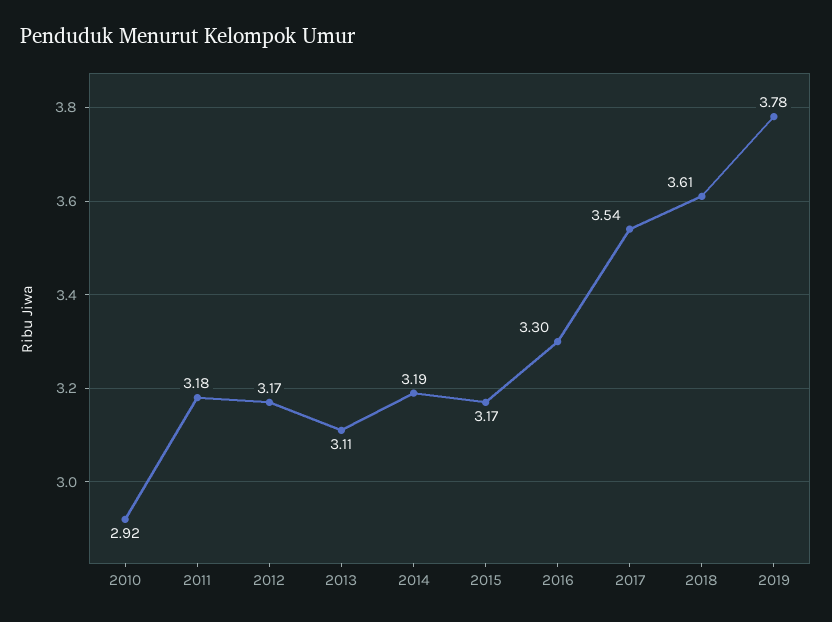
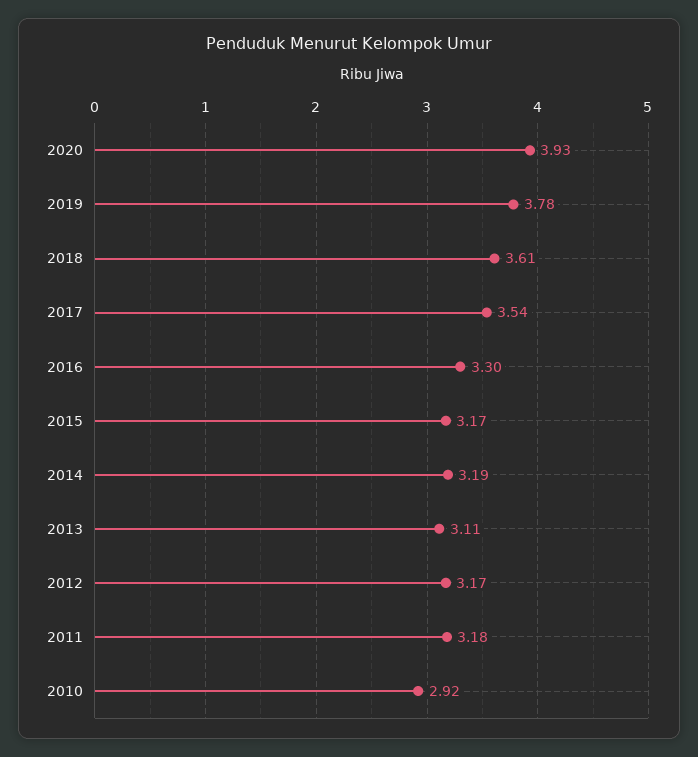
2020: none -> 3.93

